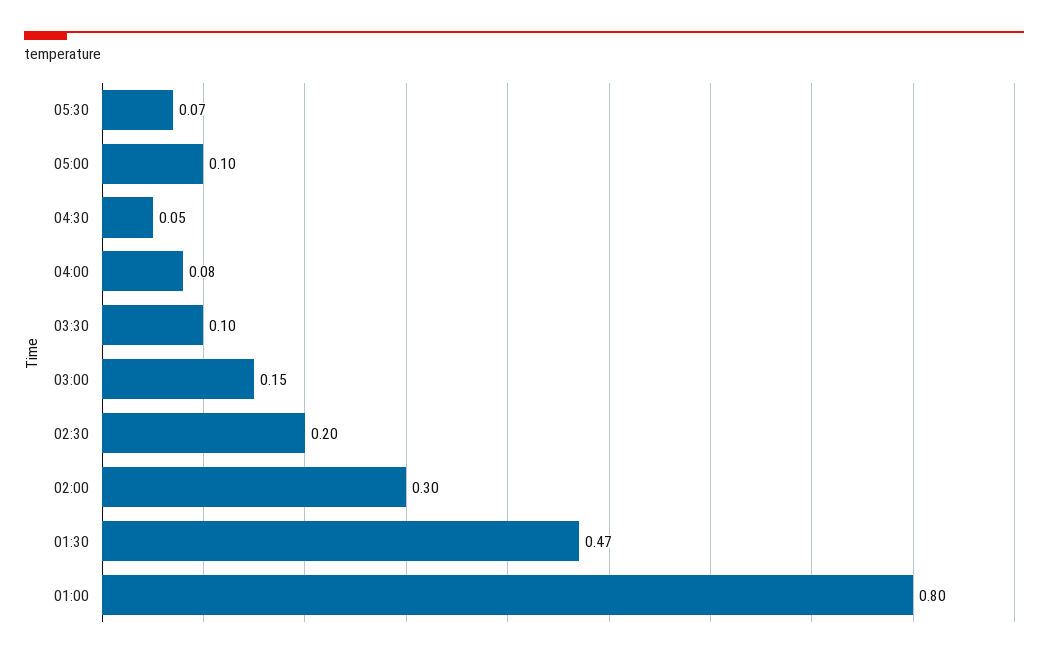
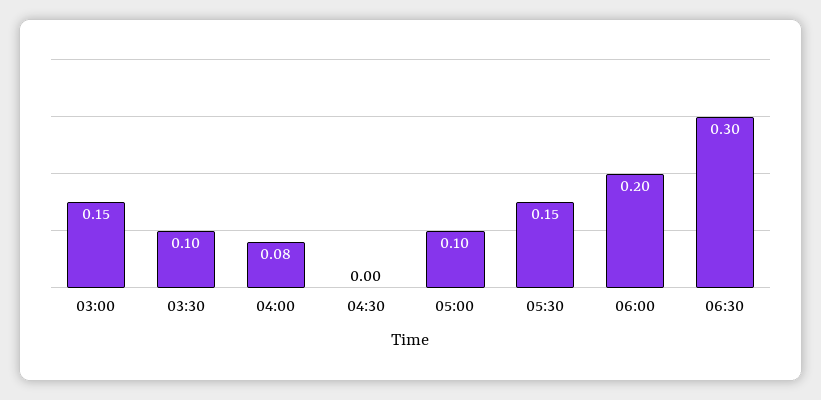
05:30: 0.07 -> 0.15
04:30: 0.05 -> 0
02:30: 0.2 -> none
02:00: 0.3 -> none
01:30: 0.47 -> none
01:00: 0.8 -> none
06:00: none -> 0.2
06:30: none -> 0.3

